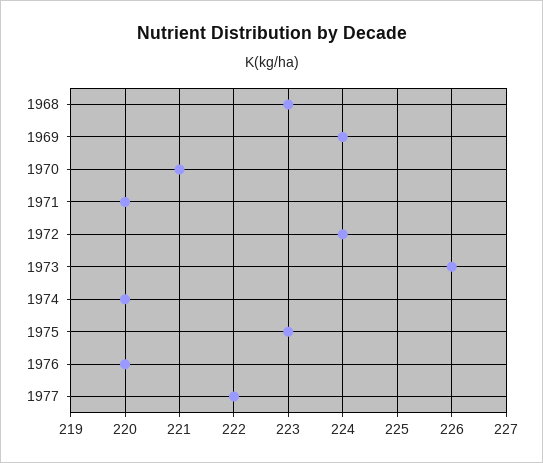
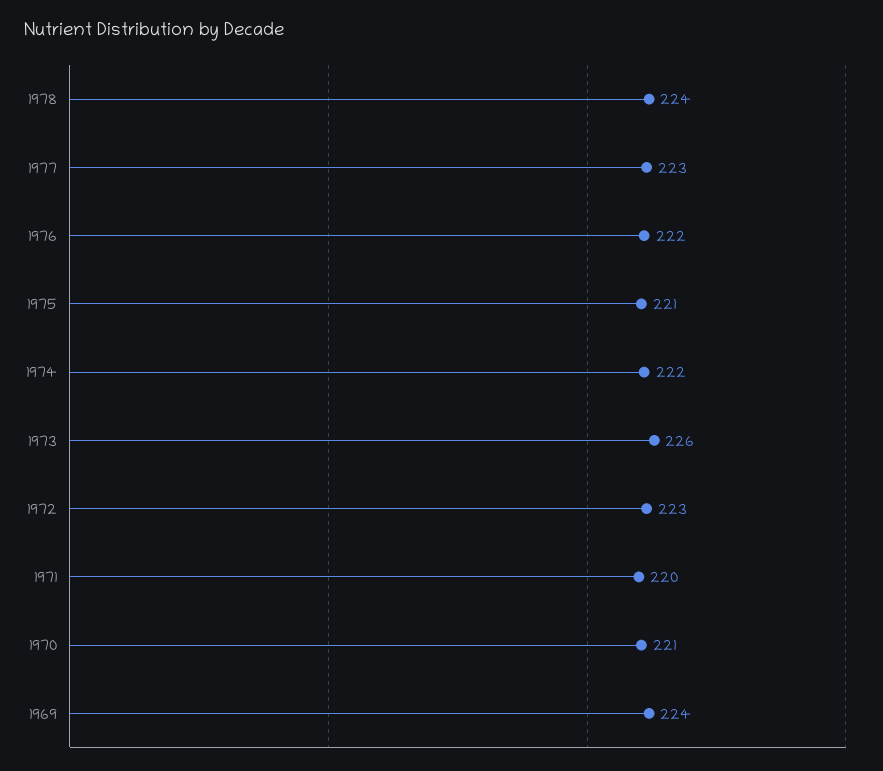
1968: 223 -> none
1972: 224 -> 223
1974: 220 -> 222
1975: 223 -> 221
1976: 220 -> 222
1977: 222 -> 223
1978: none -> 224

